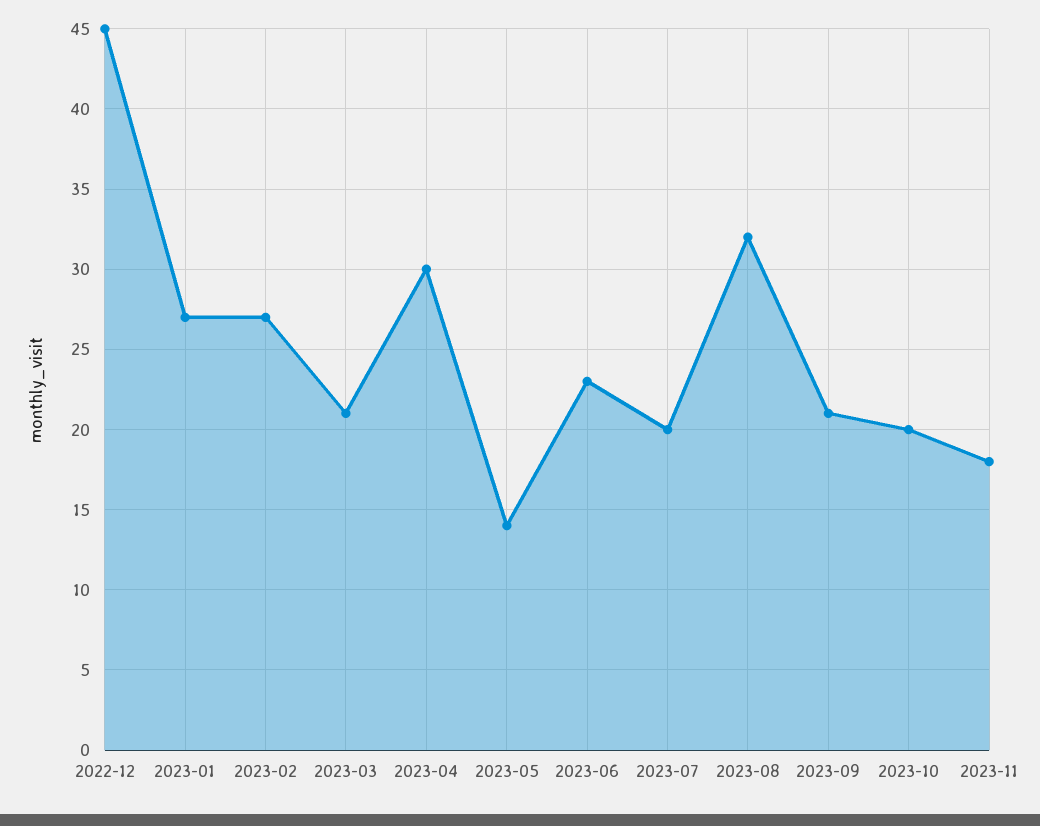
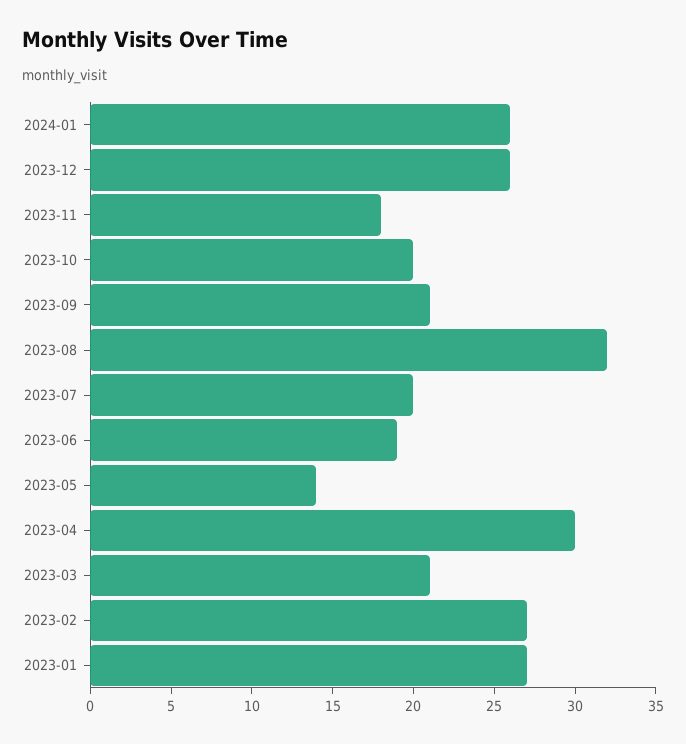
2022-12: 45 -> none
2023-06: 23 -> 19
2024-01: none -> 26
2023-12: none -> 26

